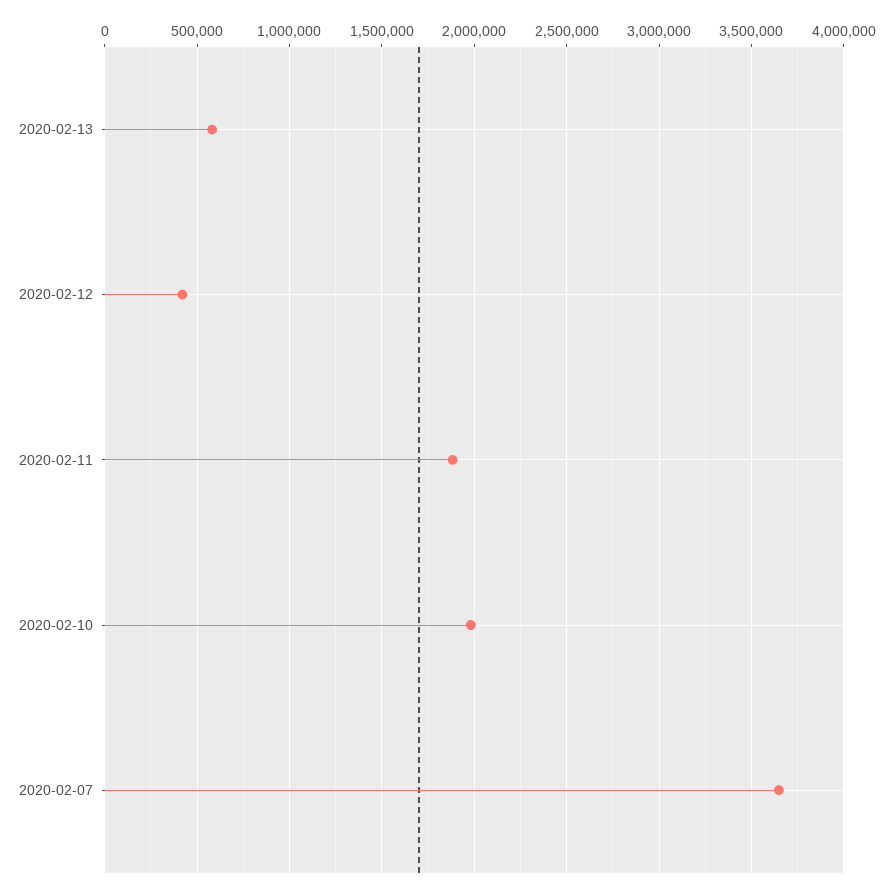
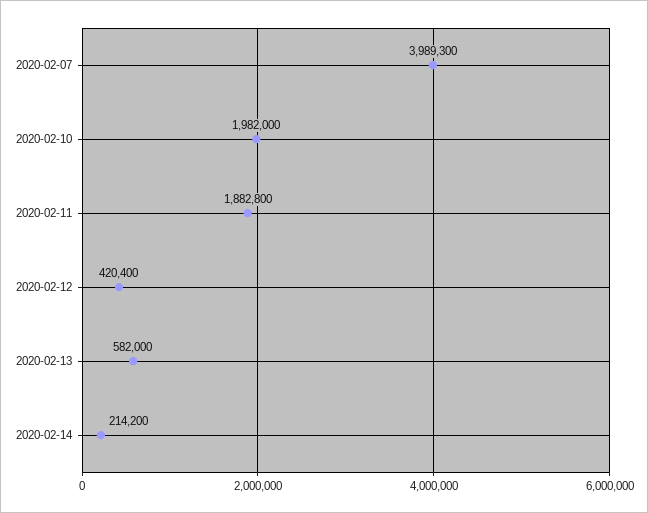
2020-02-07: 3650000 -> 3989300
2020-02-14: none -> 214200

